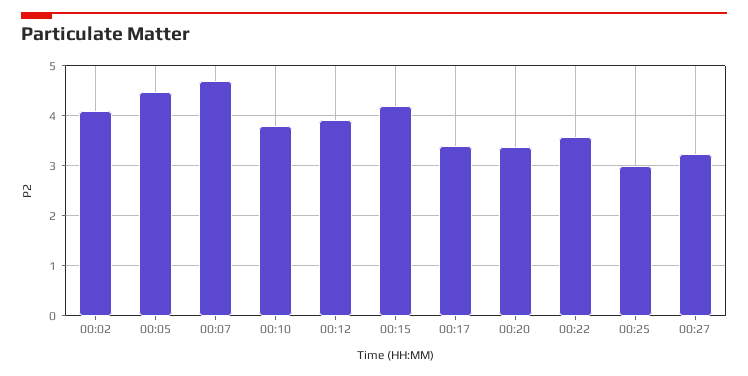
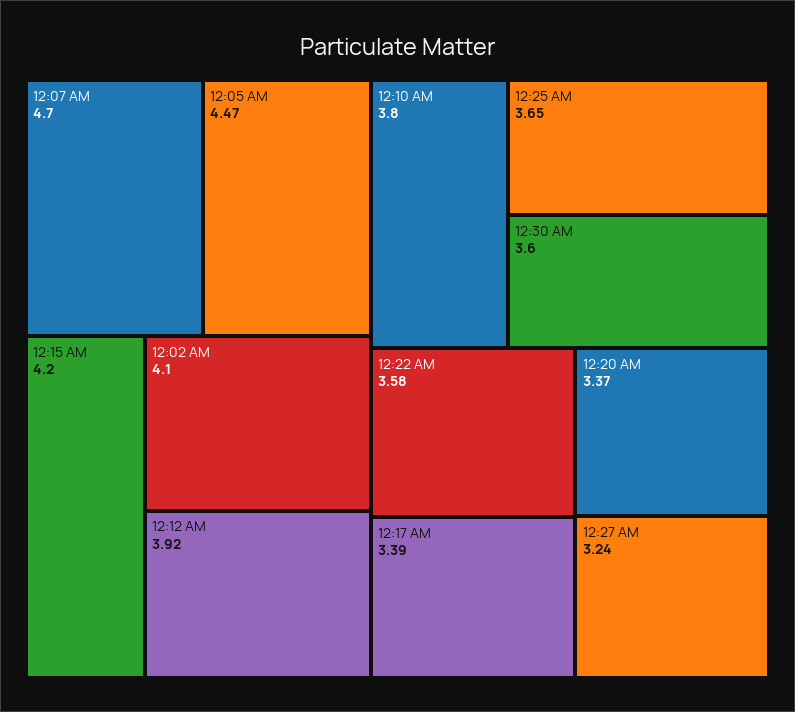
00:25: 3 -> 3.65
12:30 AM: none -> 3.6

